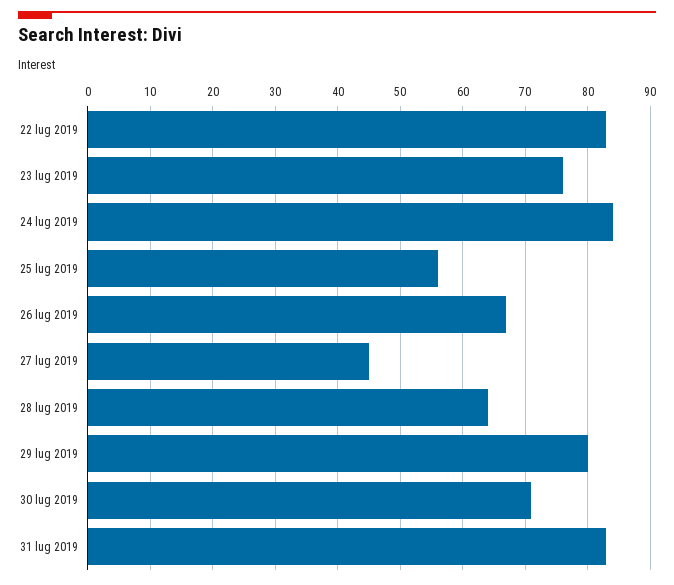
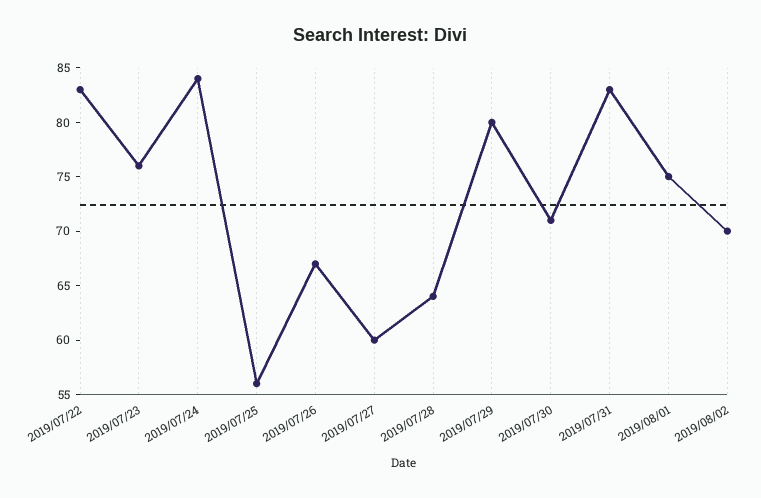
27 lug 2019: 45 -> 60
2019/08/01: none -> 75
2019/08/02: none -> 70

